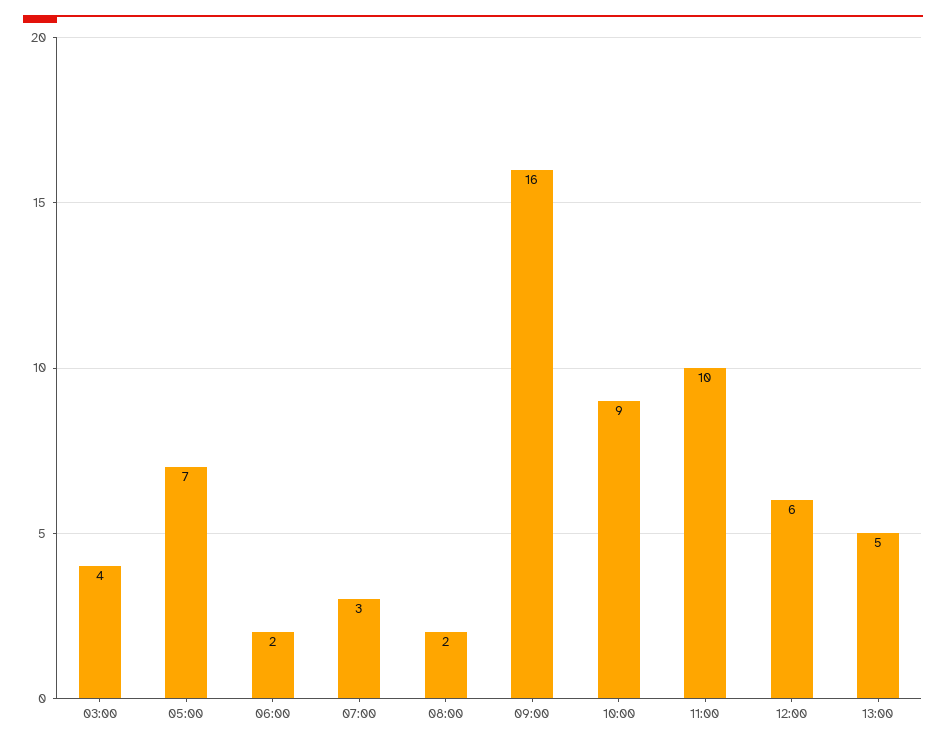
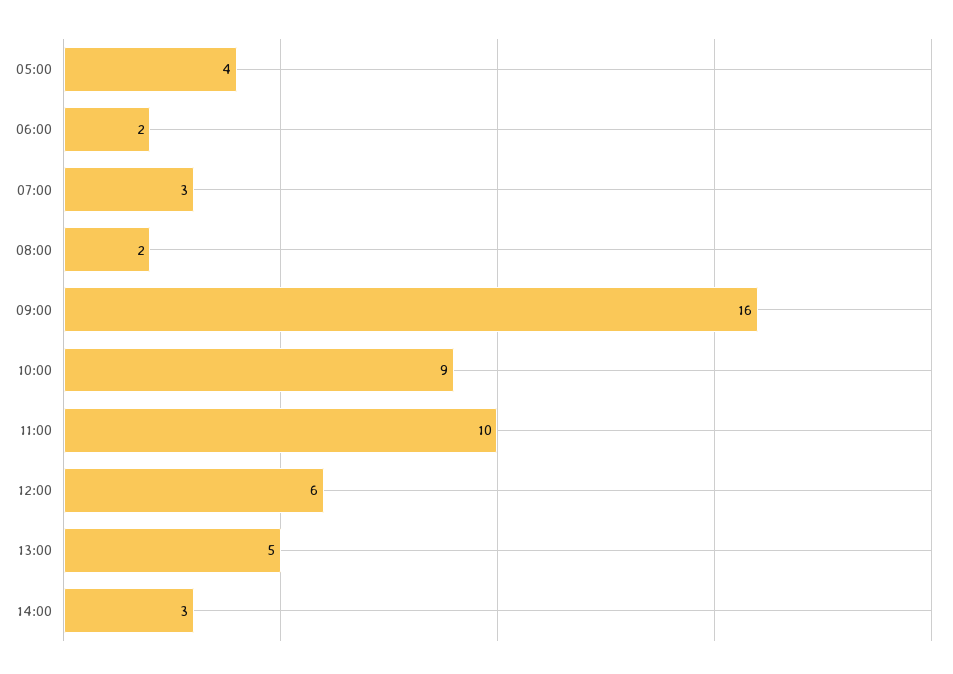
03:00: 4 -> none
05:00: 7 -> 4
14:00: none -> 3

